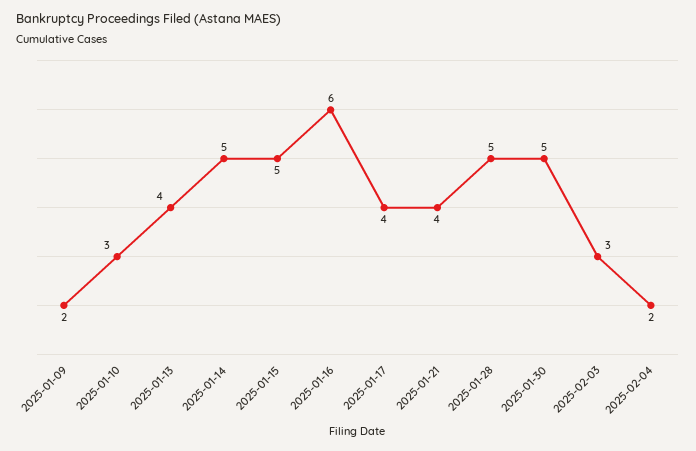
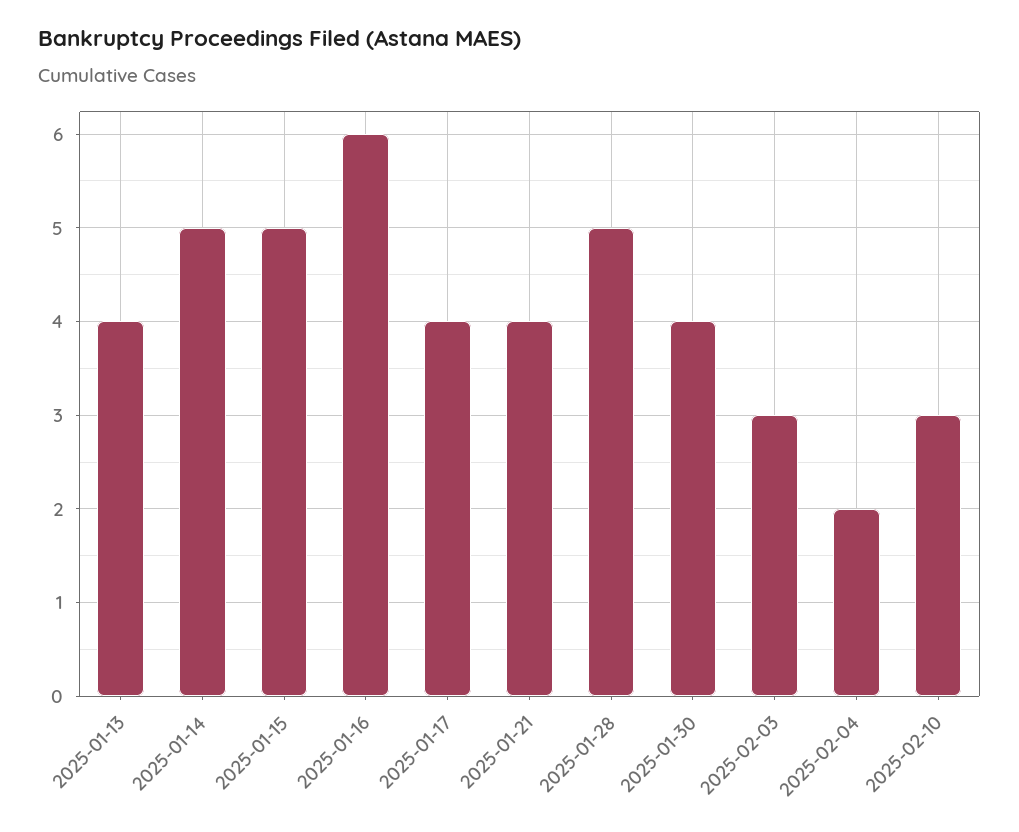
2025-01-09: 2 -> none
2025-01-10: 3 -> none
2025-01-30: 5 -> 4
2025-02-10: none -> 3

